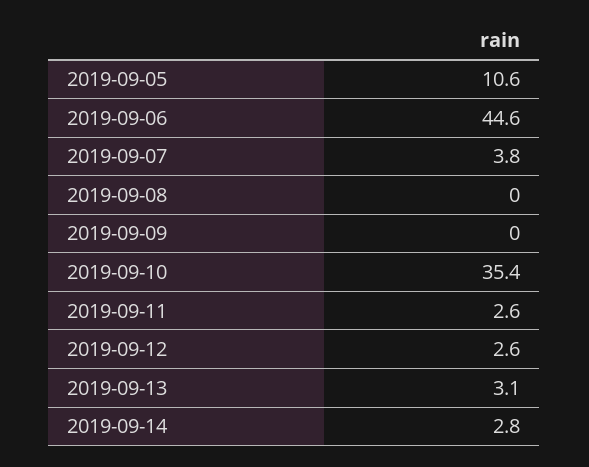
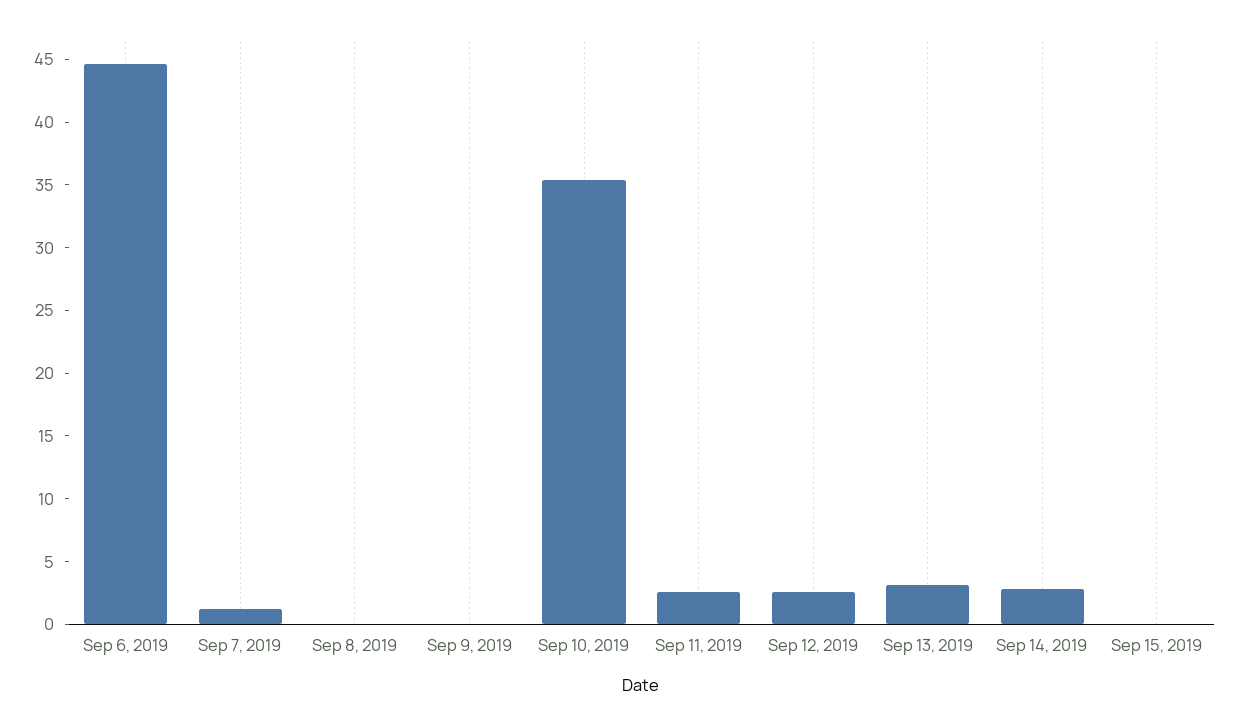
2019-09-05: 10.6 -> none
2019-09-07: 3.8 -> 1
Sep 15, 2019: none -> 0

